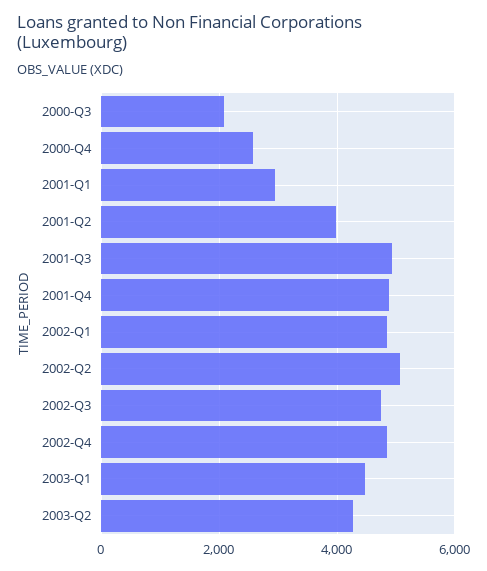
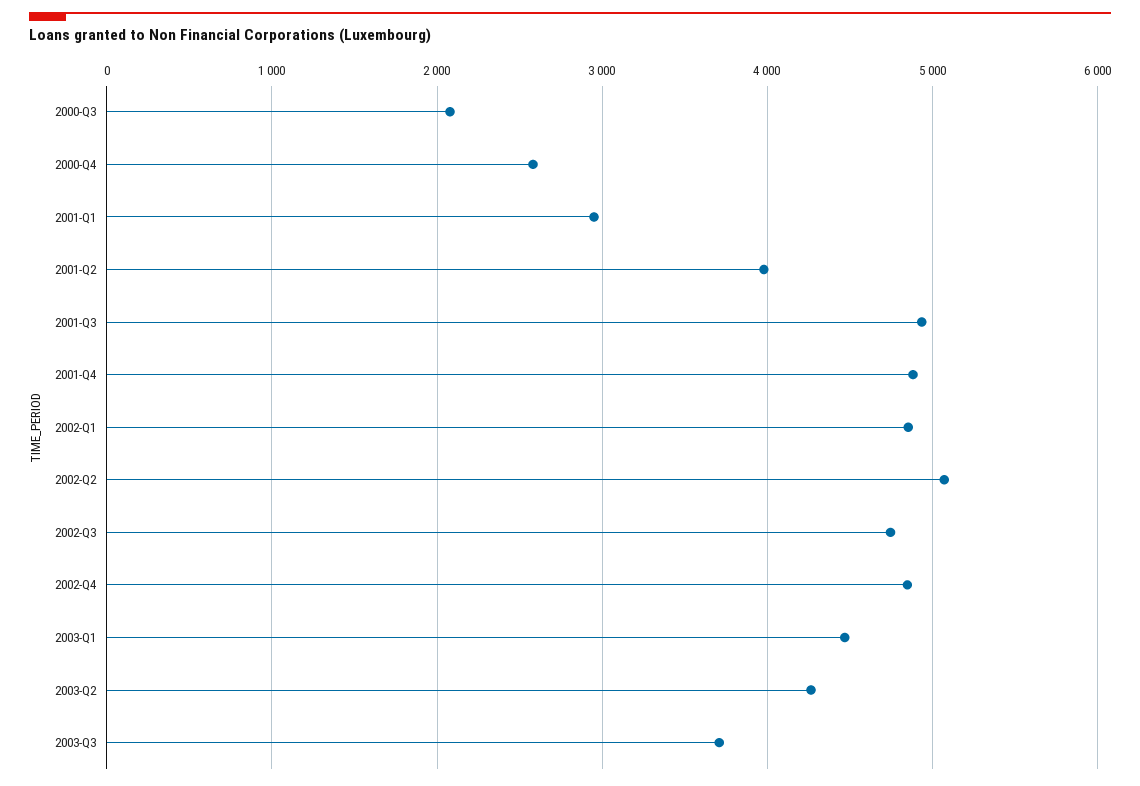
2003-Q3: none -> 3700

